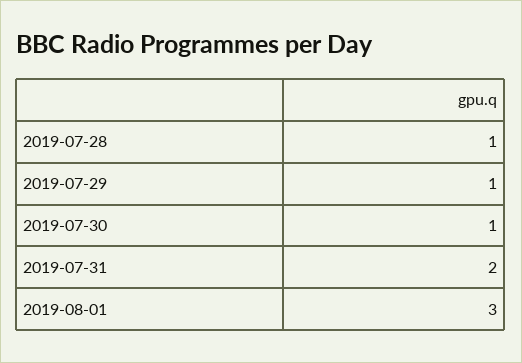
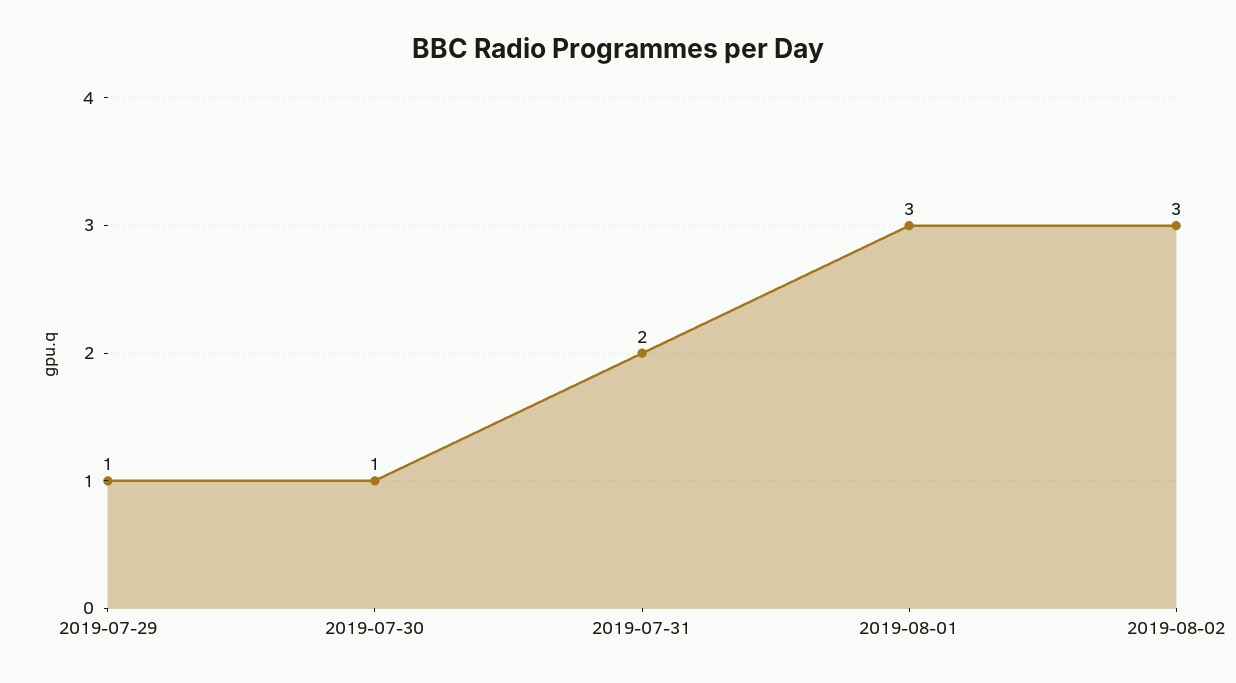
2019-07-28: 1 -> none
2019-08-02: none -> 3

